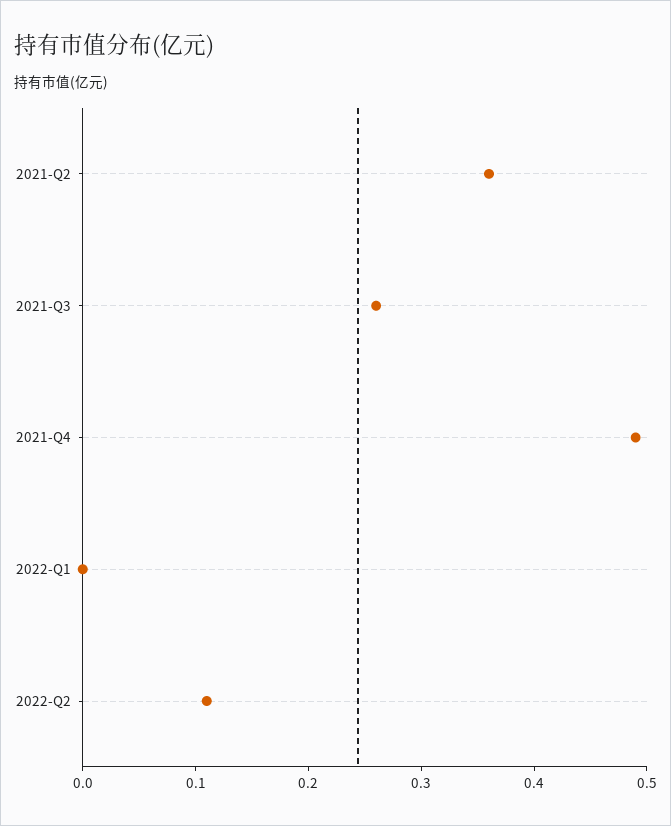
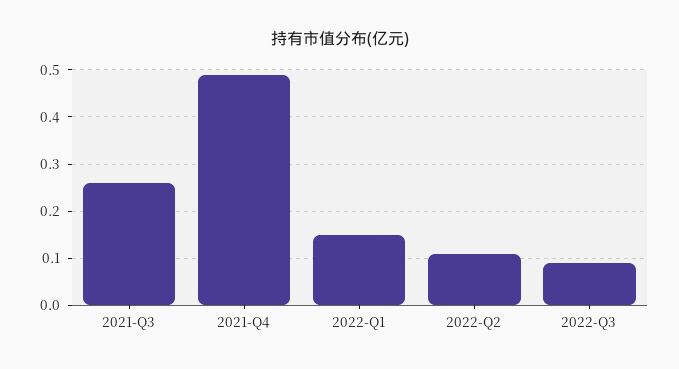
2021-Q2: 0.36 -> none
2022-Q1: 0 -> 0.15
2022-Q3: none -> 0.1

